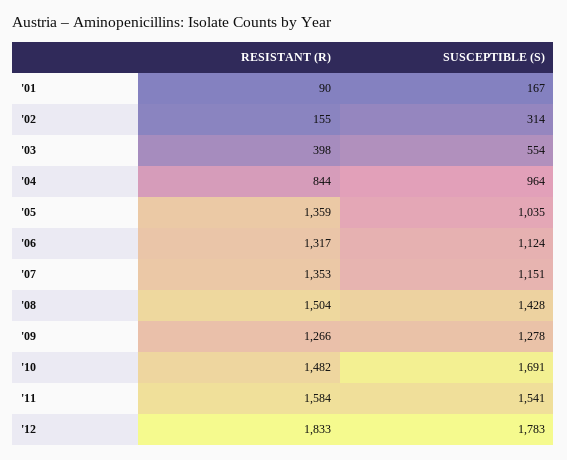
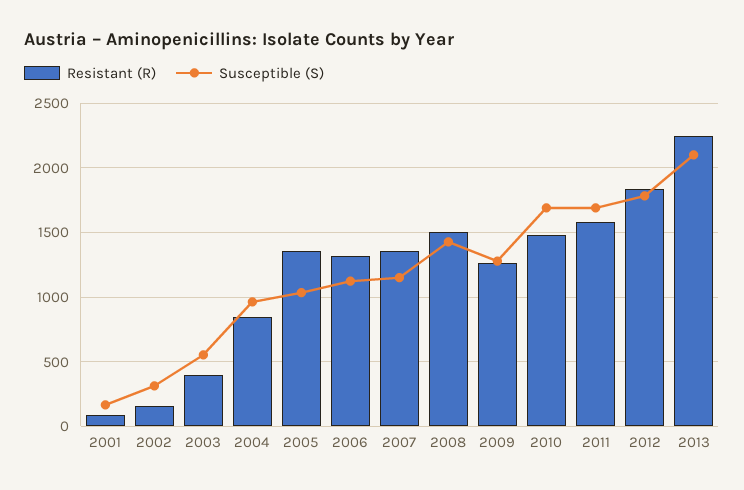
SUSCEPTIBLE (S), '11: 1541 -> 1700
RESISTANT (R), 2013: none -> 2250
SUSCEPTIBLE (S), 2013: none -> 2100

